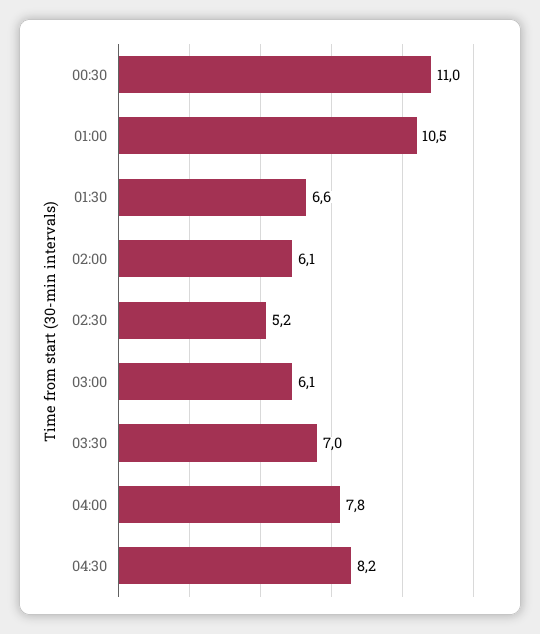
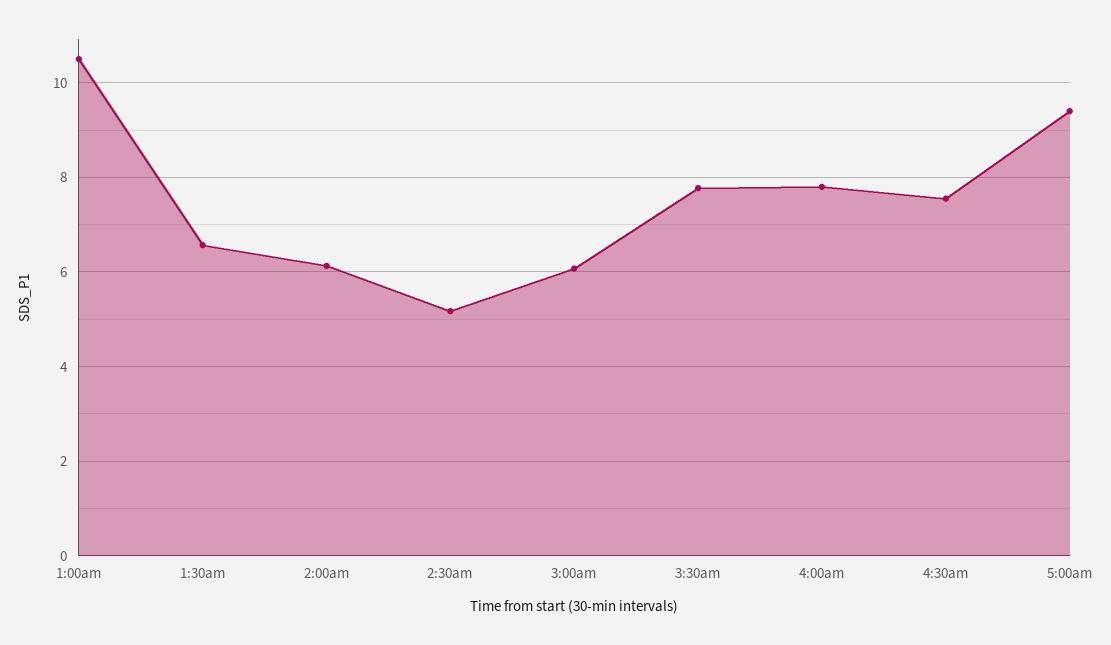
00:30: 11 -> none
03:30: 7 -> 7.8
04:30: 8.2 -> 7.6
5:00am: none -> 9.4

